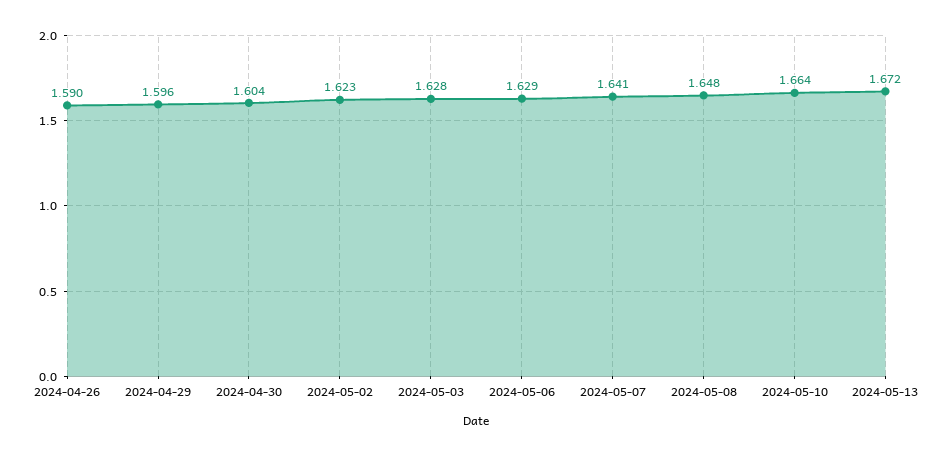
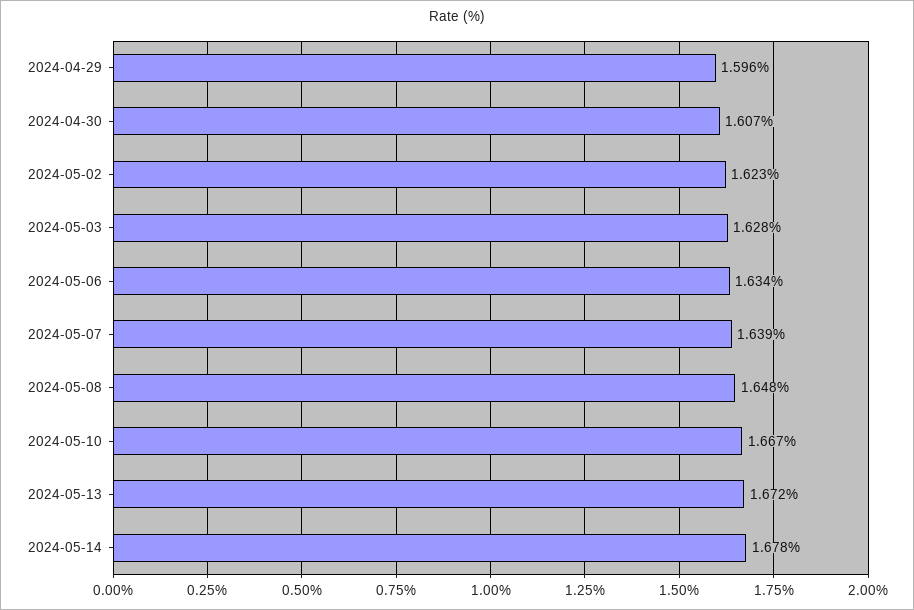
2024-04-26: 1.59 -> none
2024-04-30: 1.604 -> 1.607
2024-05-06: 1.629 -> 1.634
2024-05-07: 1.641 -> 1.639
2024-05-10: 1.664 -> 1.667
2024-05-14: none -> 1.678

